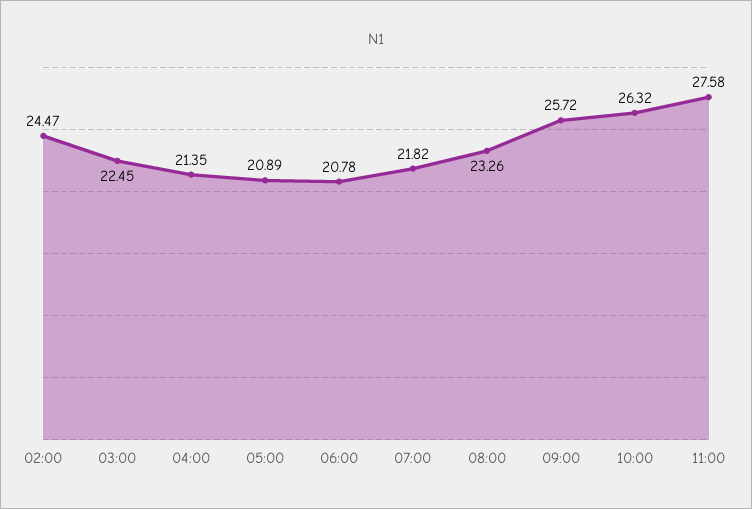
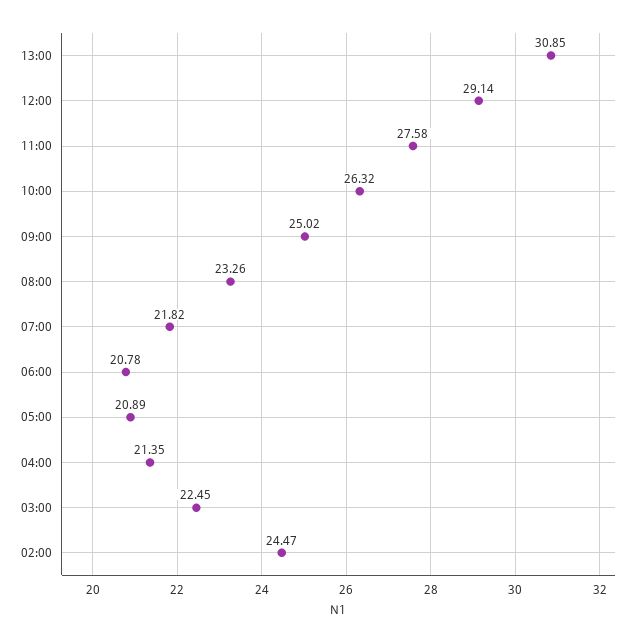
09:00: 25.72 -> 25.02
13:00: none -> 30.85
12:00: none -> 29.14

